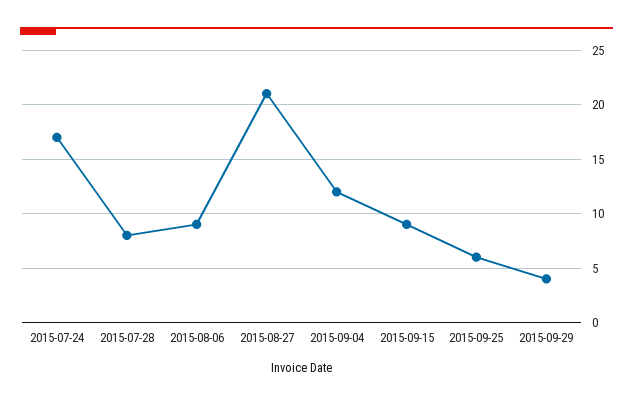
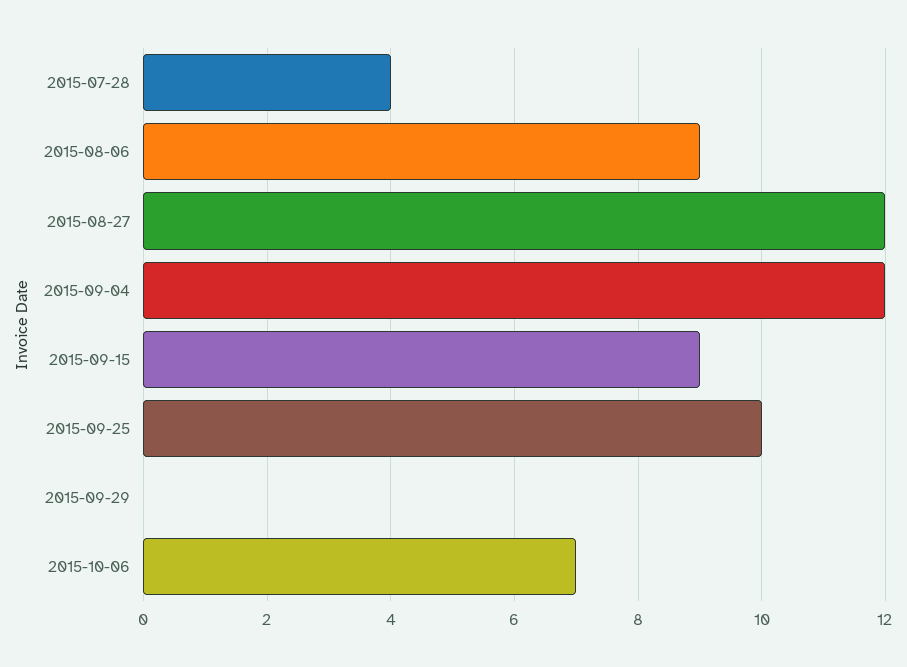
2015-07-24: 17 -> none
2015-07-28: 8 -> 4
2015-08-27: 21 -> 12
2015-09-25: 6 -> 10
2015-09-29: 4 -> 0
2015-10-06: none -> 7

